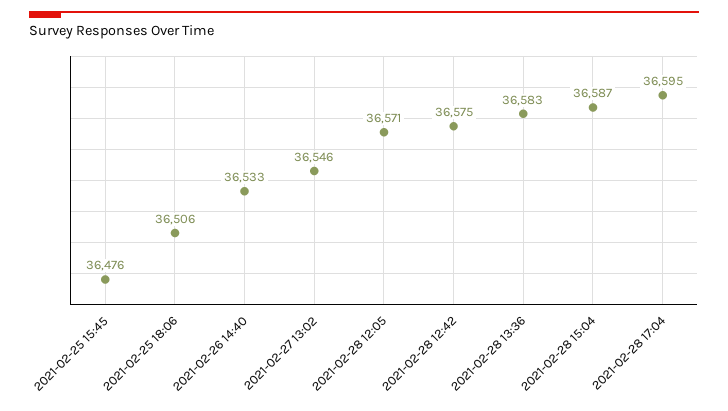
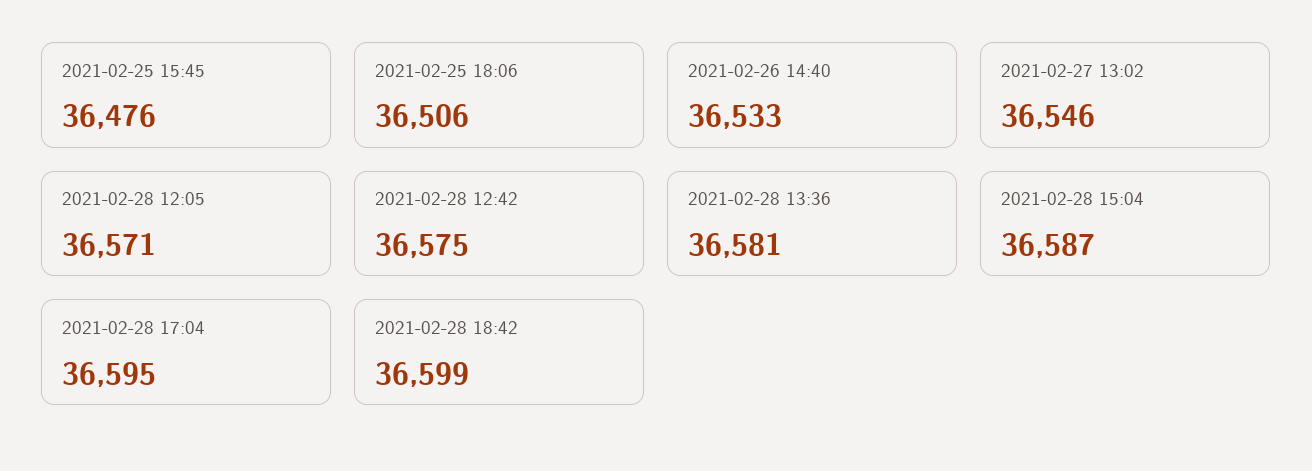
2021-02-28 13:36: 36583 -> 36581
2021-02-28 18:42: none -> 36599

